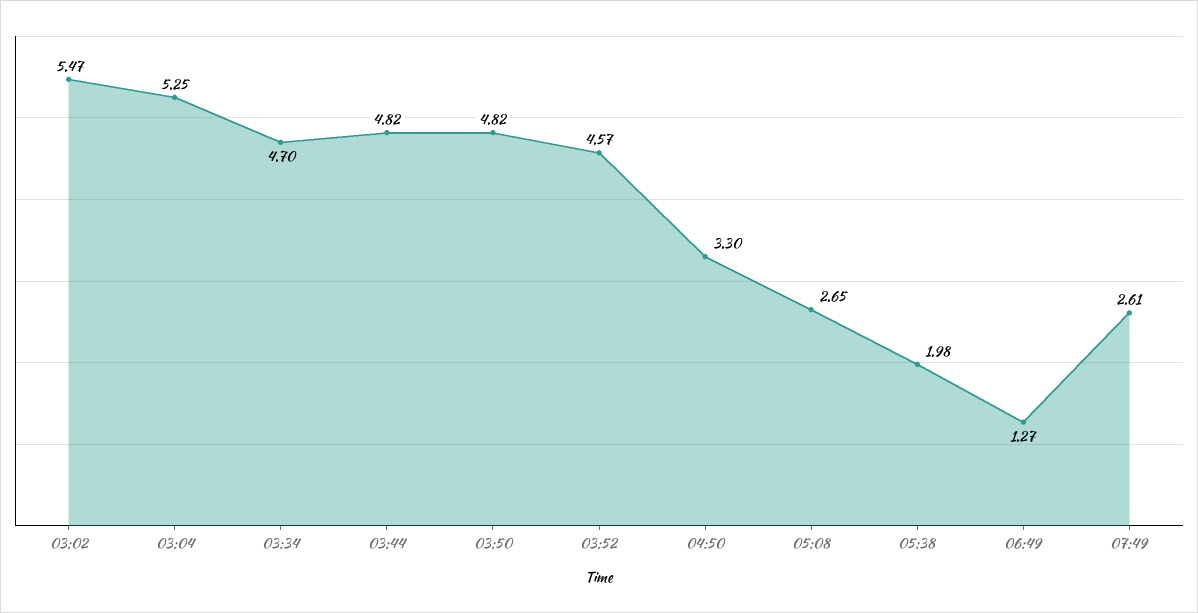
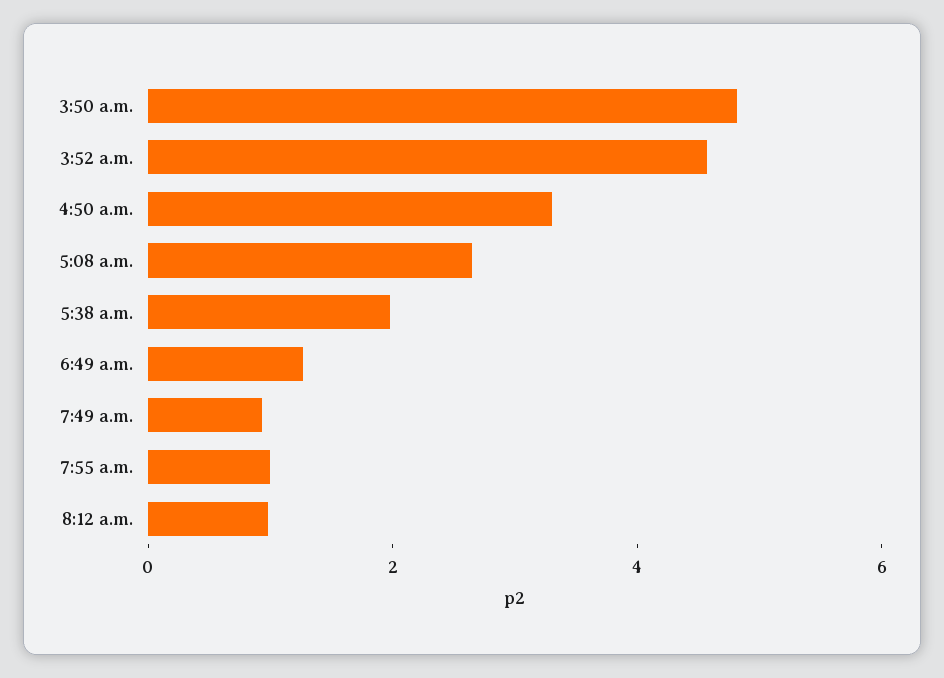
03:02: 5.47 -> none
03:04: 5.25 -> none
03:34: 4.7 -> none
03:44: 4.82 -> none
07:49: 2.61 -> 1
7:55 a.m.: none -> 1
8:12 a.m.: none -> 1

